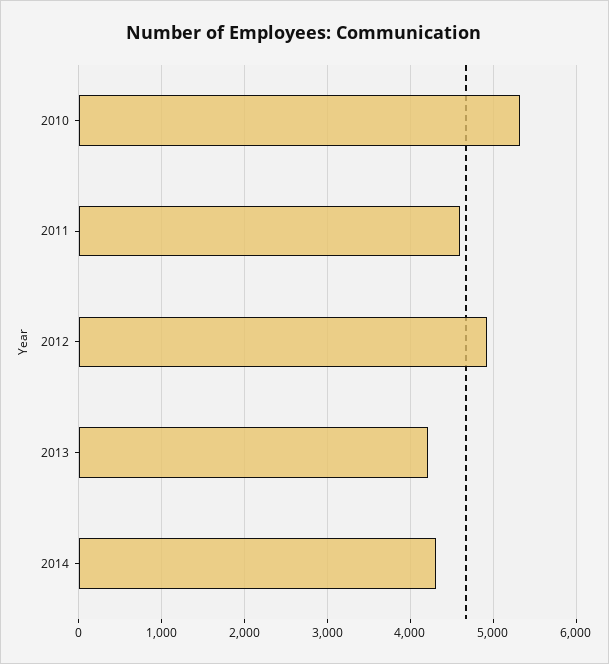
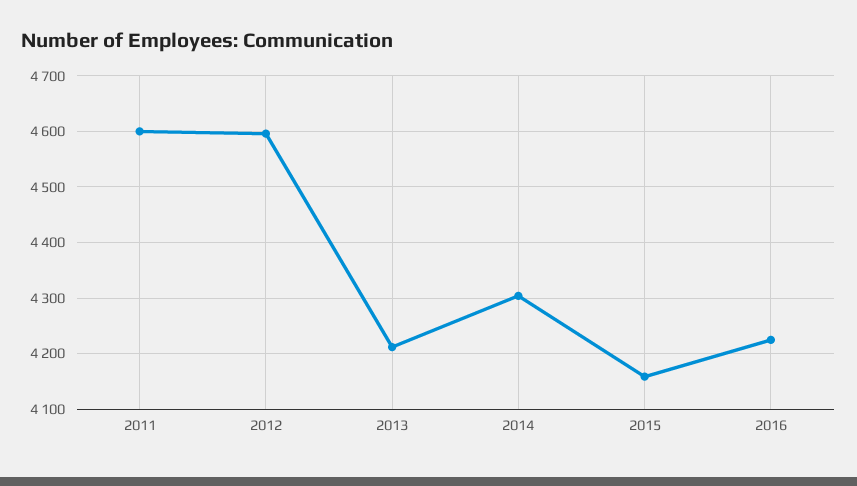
2010: 5300 -> none
2012: 4900 -> 4600
2015: none -> 4160
2016: none -> 4220

